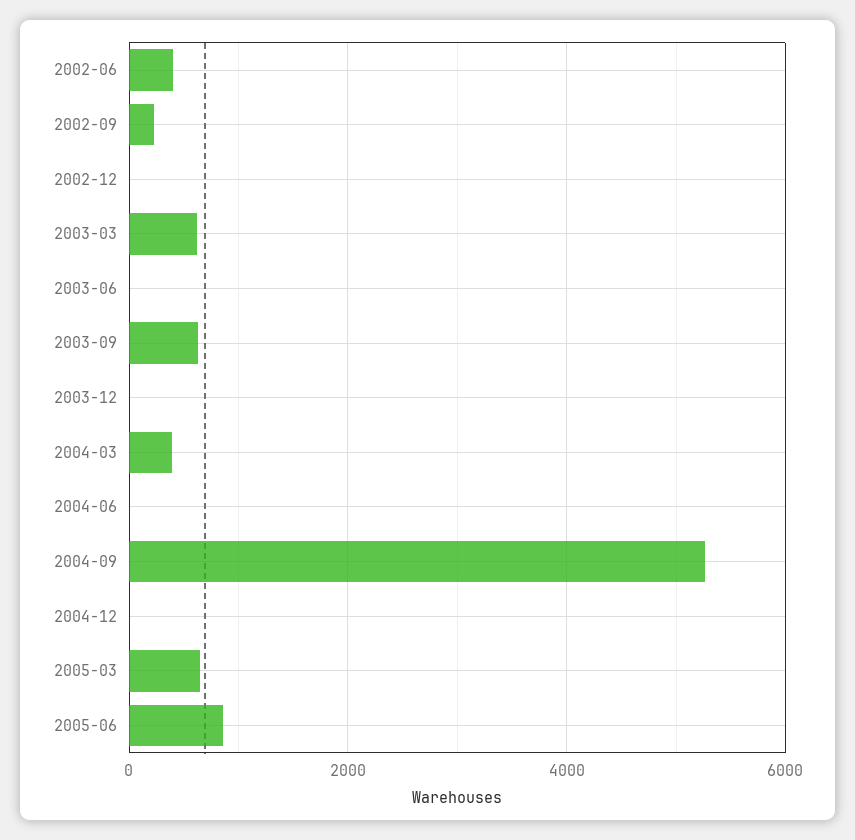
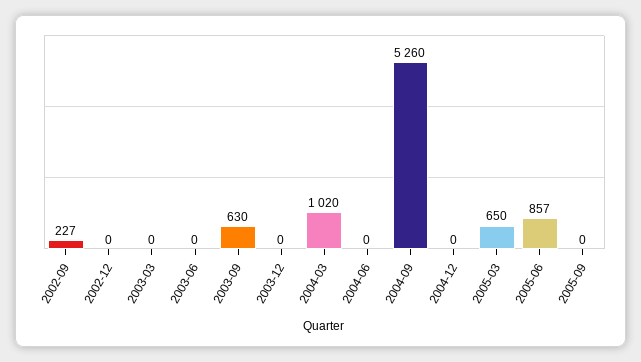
2002-06: 400 -> none
2003-03: 600 -> 0
2004-03: 400 -> 1020
2005-09: none -> 0

